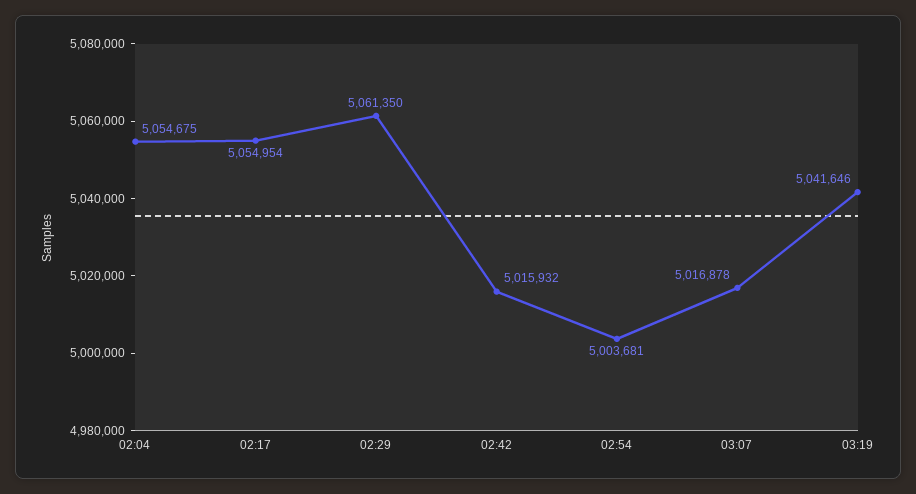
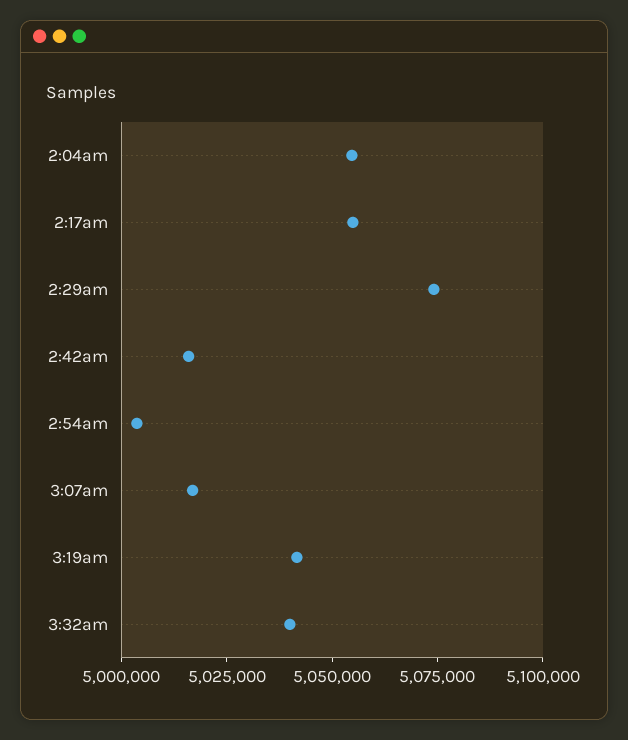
02:29: 5061350 -> 5075000
3:32am: none -> 5040000

